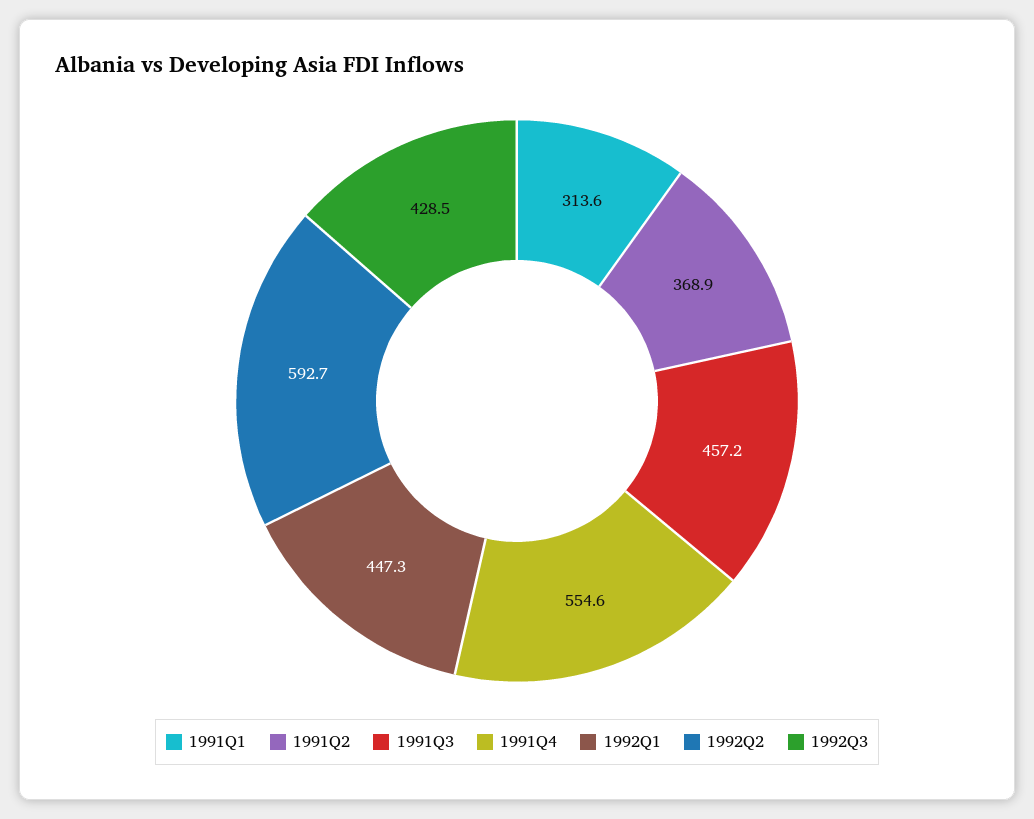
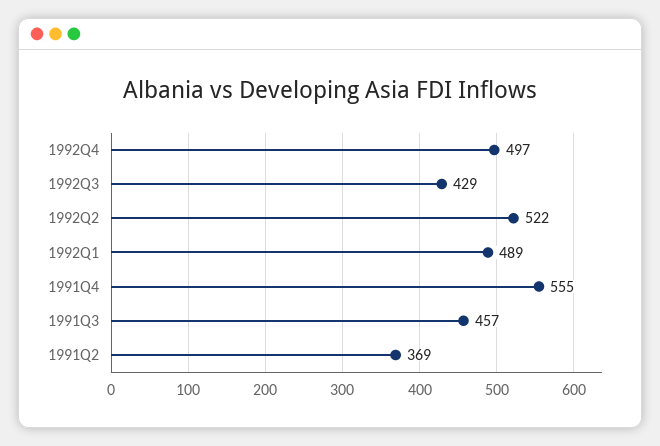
1991Q1: 313.6 -> none
1992Q1: 447.3 -> 489
1992Q2: 592.7 -> 522
1992Q4: none -> 497

